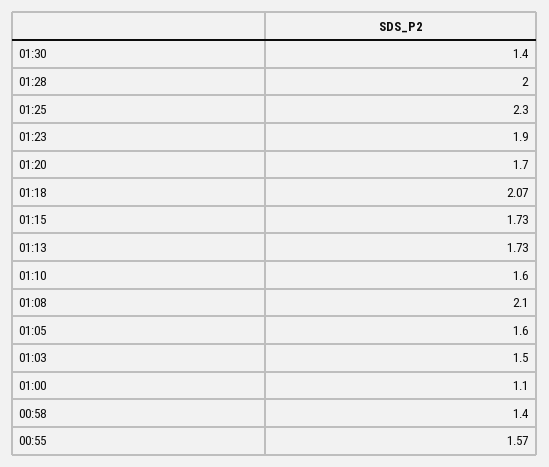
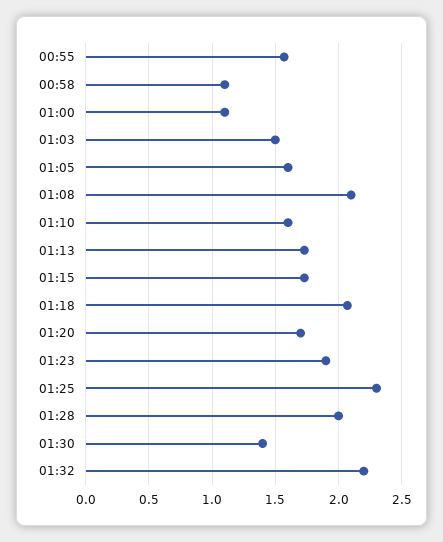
00:58: 1.4 -> 1.1
01:32: none -> 2.2

